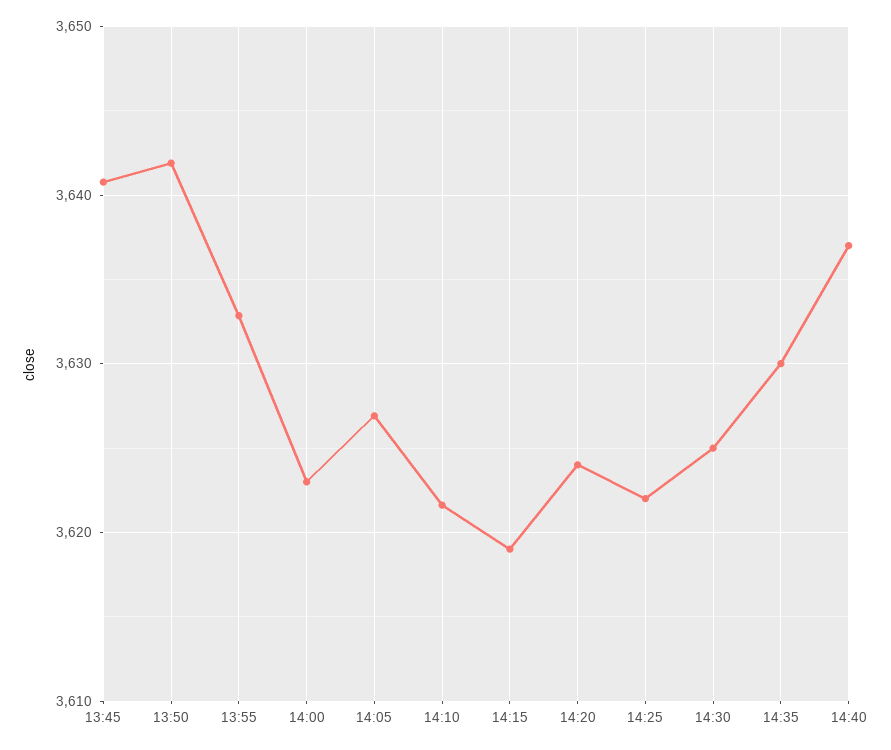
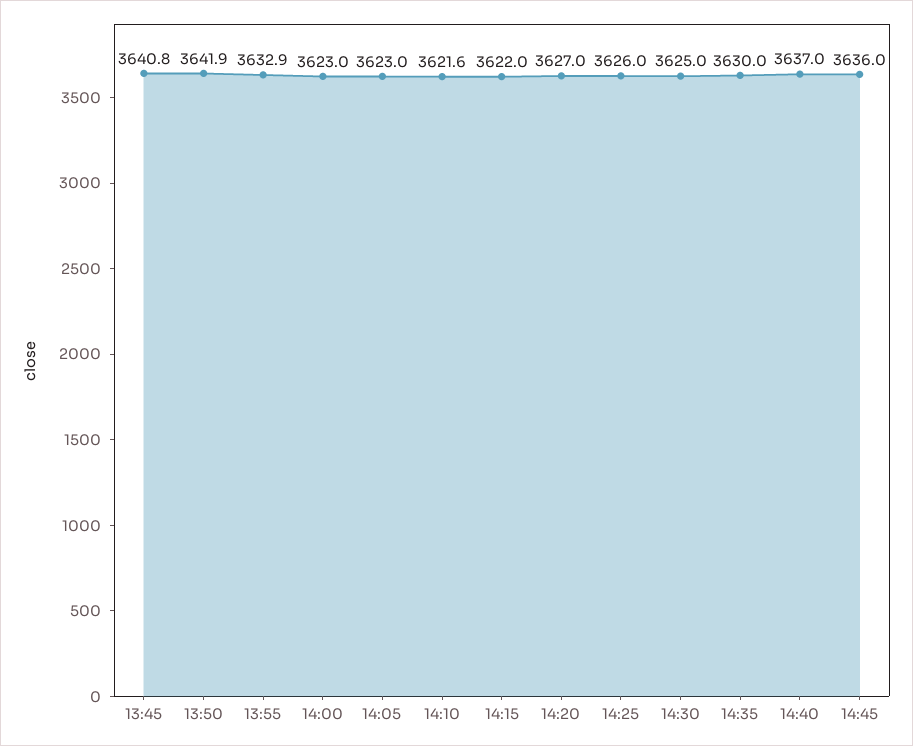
14:05: 3627 -> 3623
14:15: 3619 -> 3622
14:20: 3624 -> 3627
14:25: 3622 -> 3626
14:45: none -> 3636

